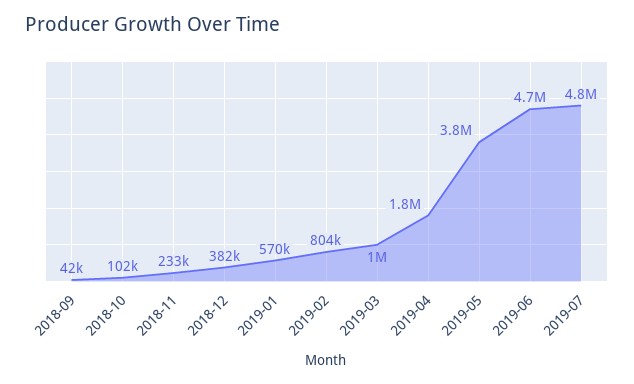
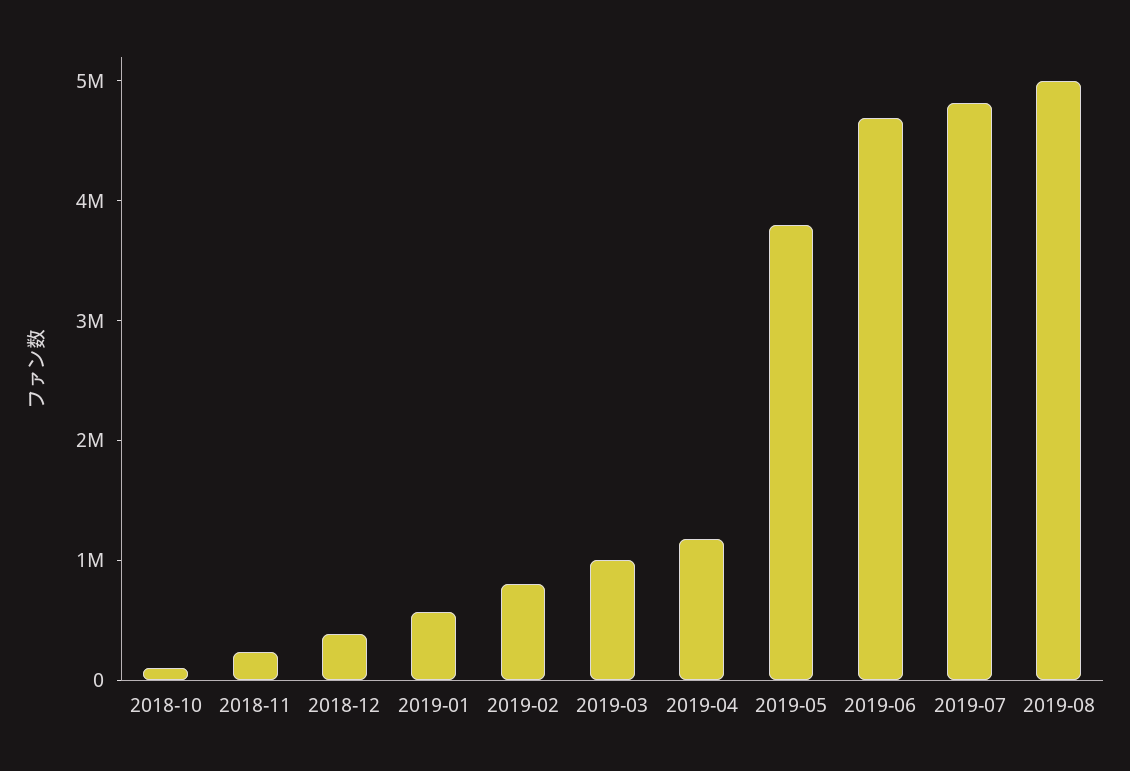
2018-09: 42000 -> none
2019-04: 1800000 -> 1200000
2019-08: none -> 5000000

